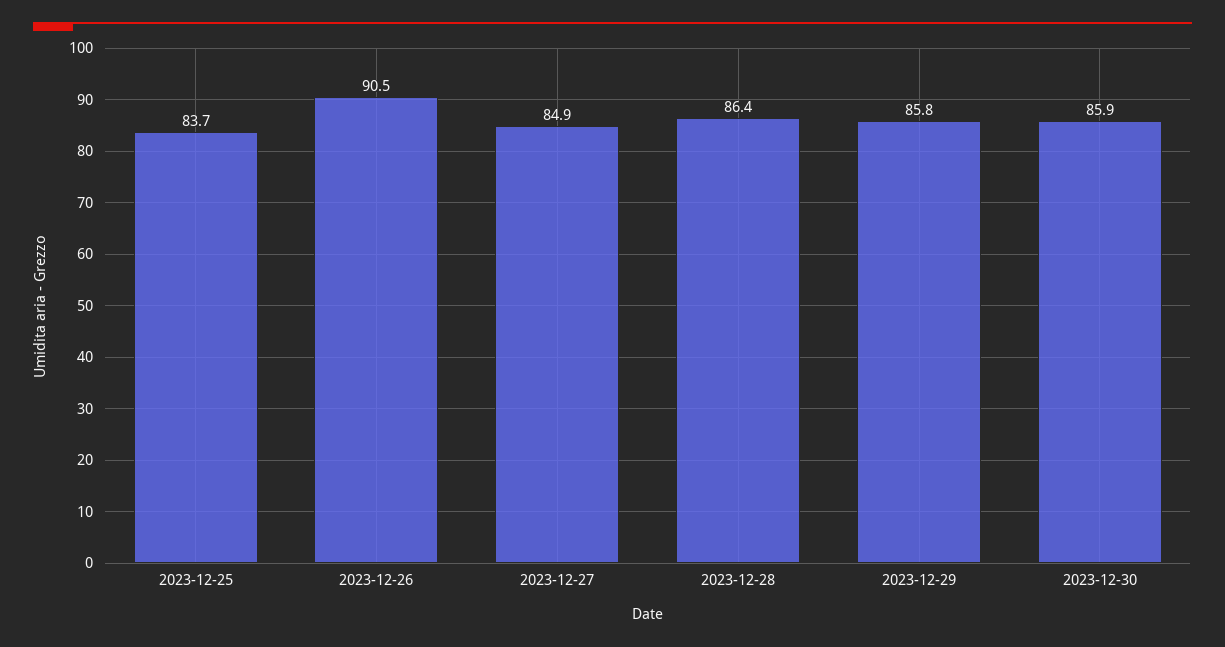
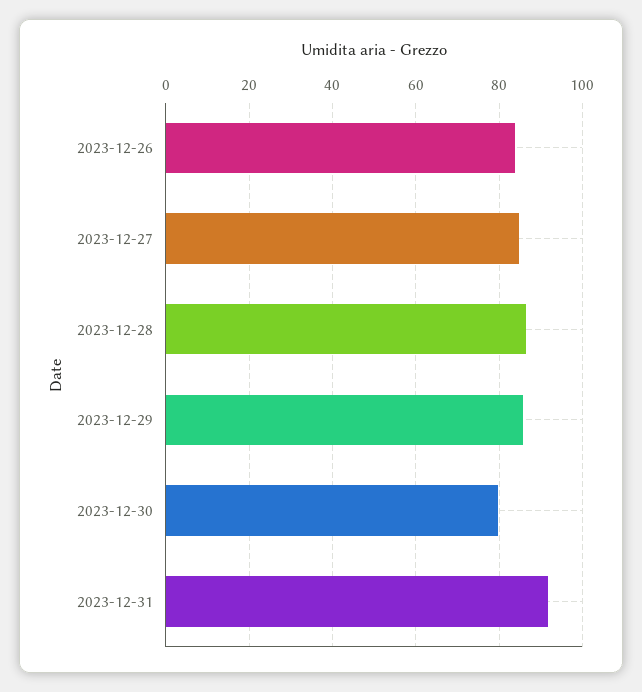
2023-12-25: 83.7 -> none
2023-12-26: 90.5 -> 84
2023-12-30: 85.9 -> 80
2023-12-31: none -> 92

